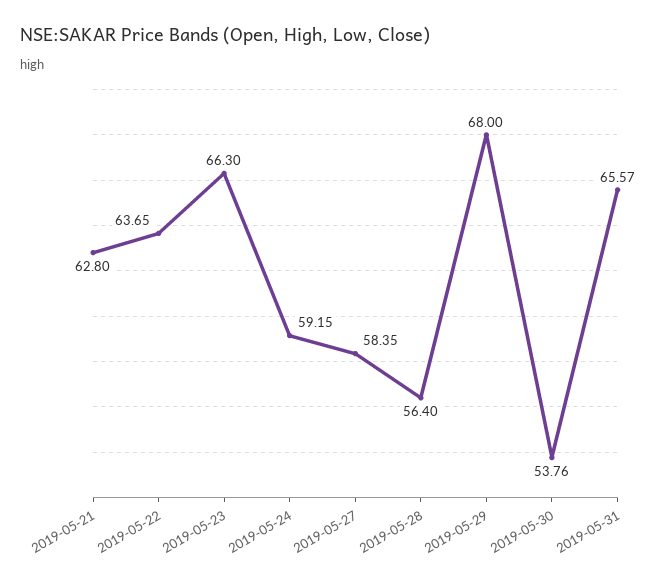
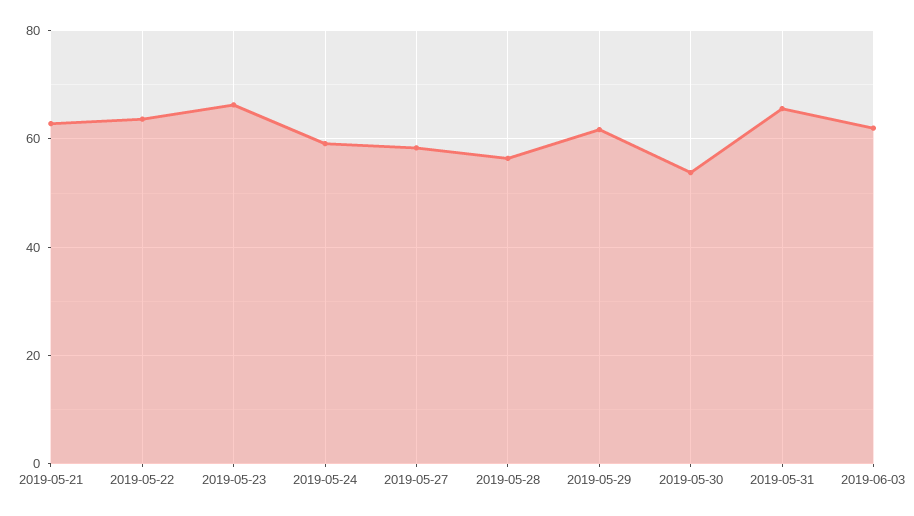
2019-05-29: 68 -> 62
2019-06-03: none -> 62

